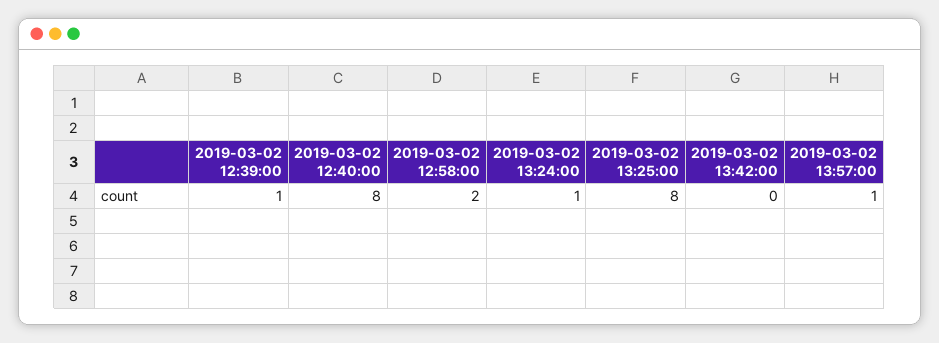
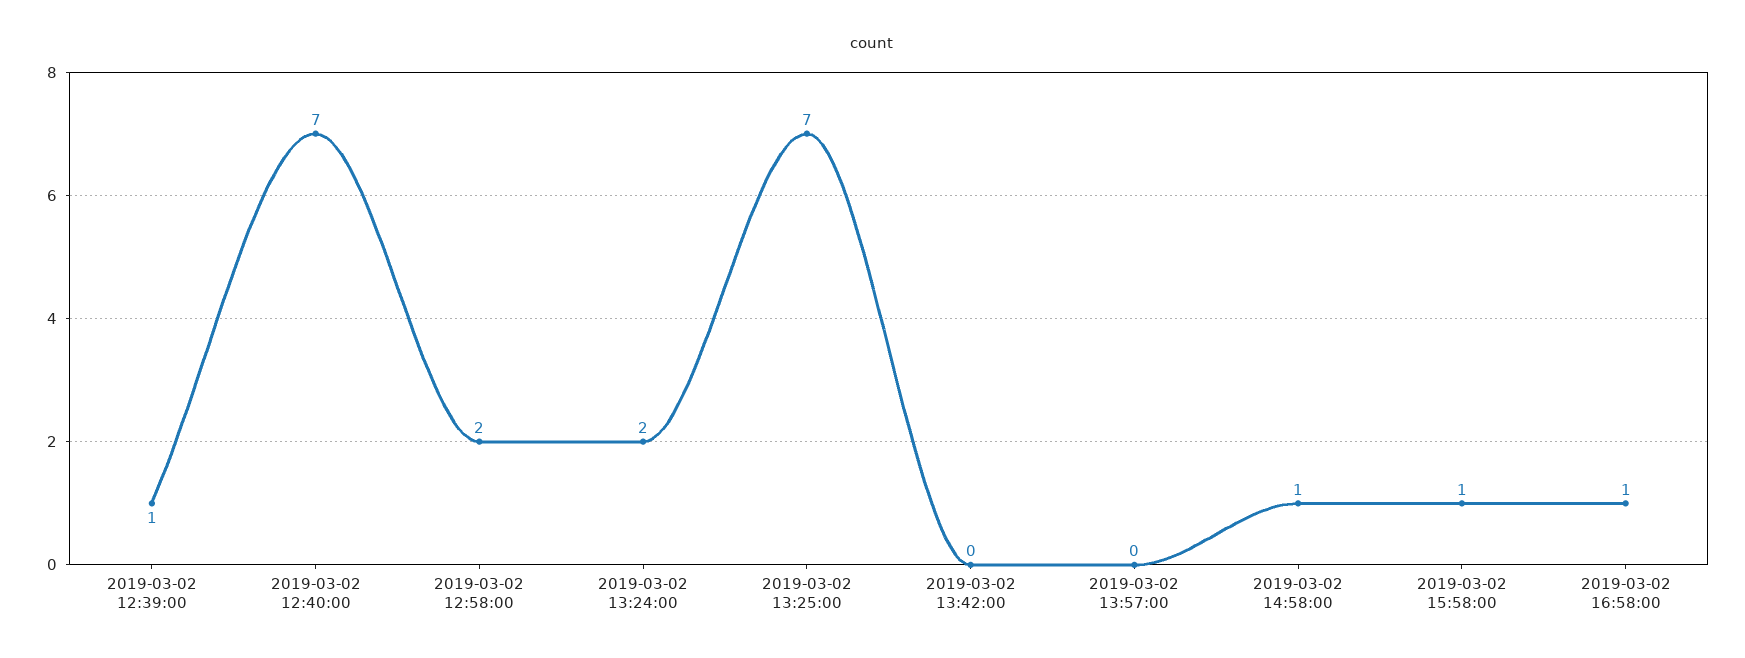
2019-03-02 12:40:00: 8 -> 7
2019-03-02 13:24:00: 1 -> 2
2019-03-02 13:25:00: 8 -> 7
2019-03-02 13:57:00: 1 -> 0
2019-03-02 14:58:00: none -> 1
2019-03-02 15:58:00: none -> 1
2019-03-02 16:58:00: none -> 1

